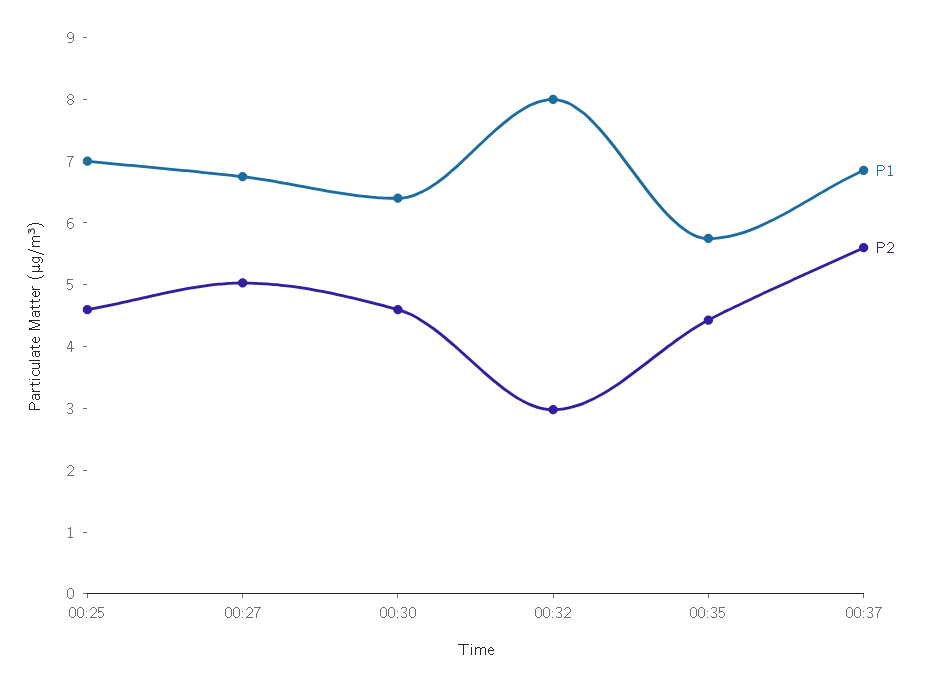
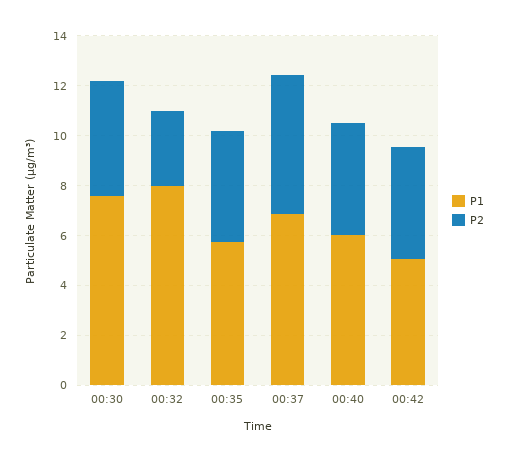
P1, 00:25: 7 -> none
P2, 00:25: 4.6 -> none
P1, 00:27: 6.8 -> none
P2, 00:27: 5 -> none
P1, 00:30: 6.4 -> 7.5
P1, 00:40: none -> 6
P2, 00:40: none -> 4.5
P1, 00:42: none -> 5
P2, 00:42: none -> 4.5

